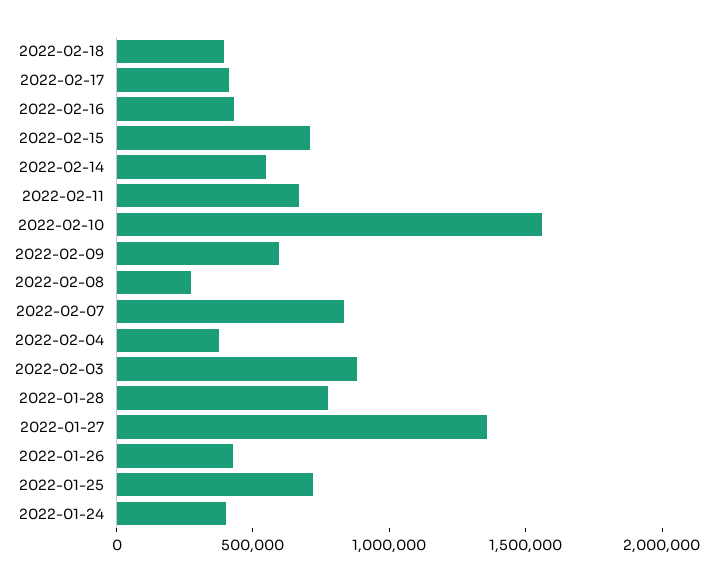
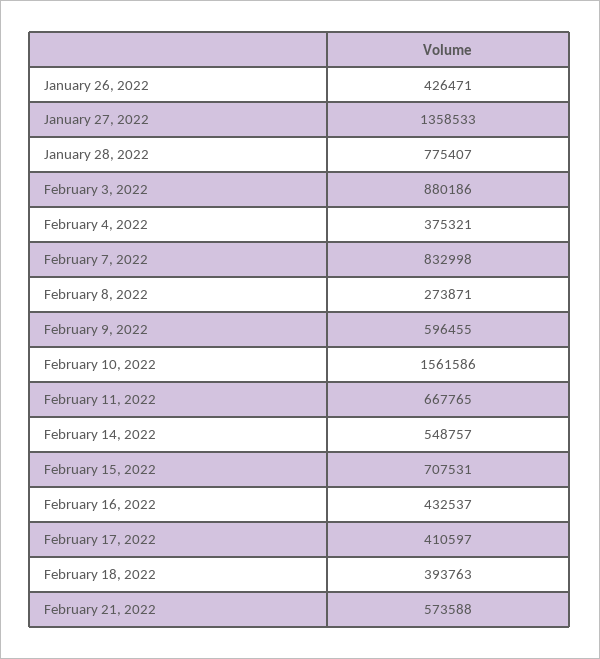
2022-01-25: 700000 -> none
2022-01-24: 400000 -> none
February 21, 2022: none -> 573588

